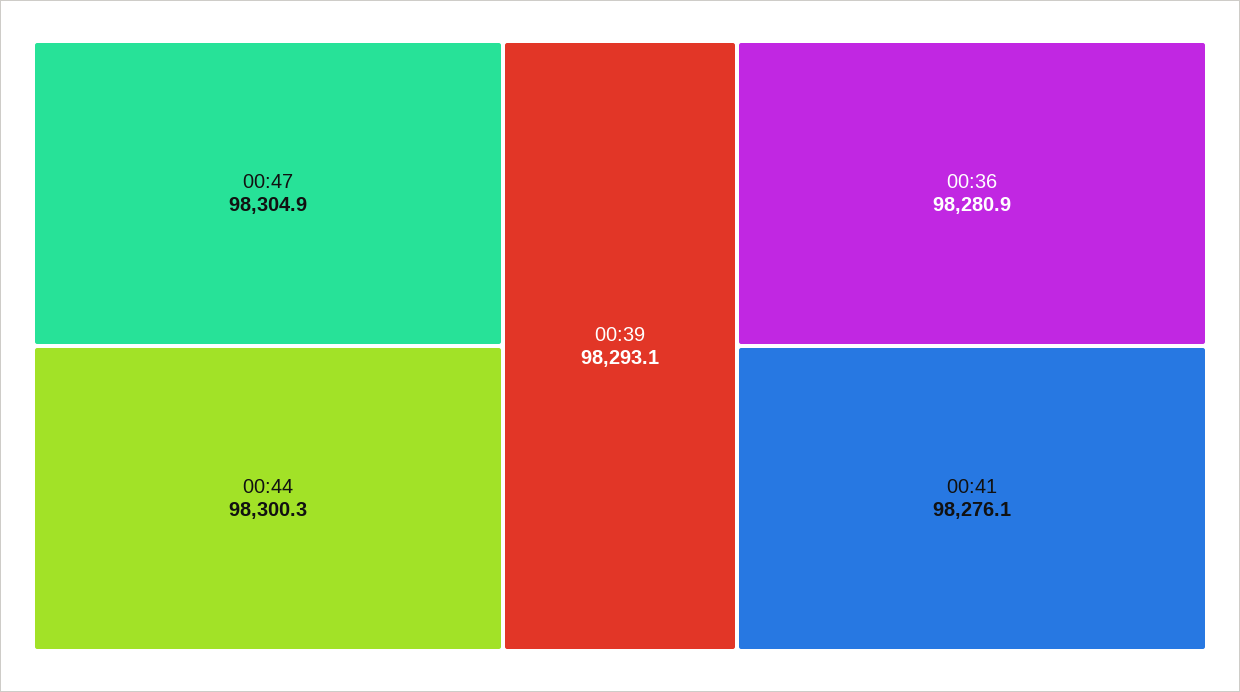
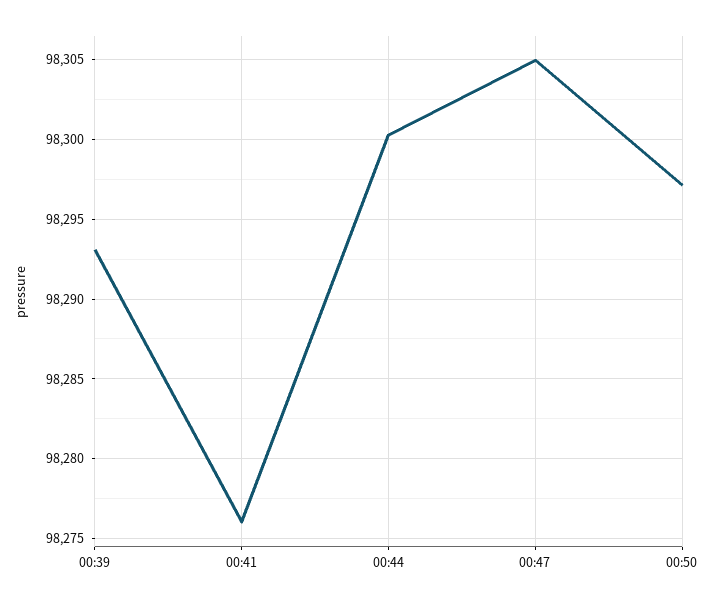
00:36: 98280.9 -> none
00:50: none -> 98297

